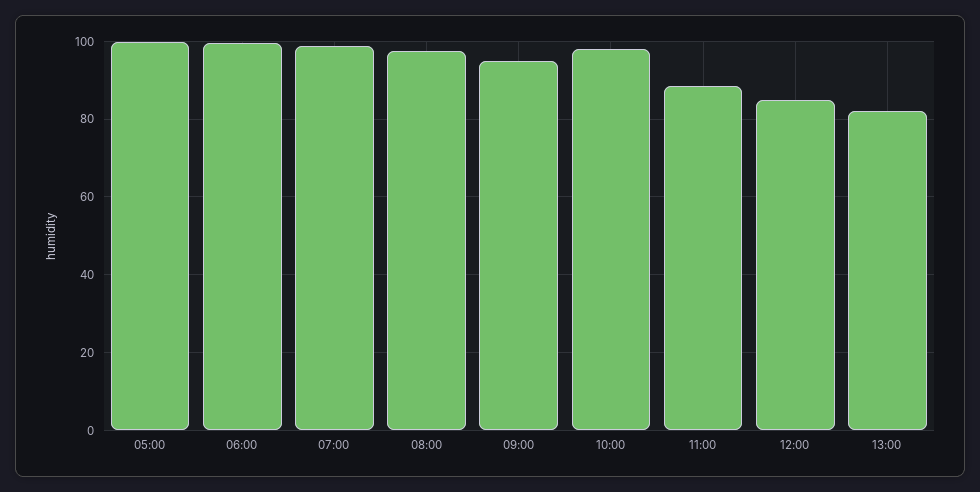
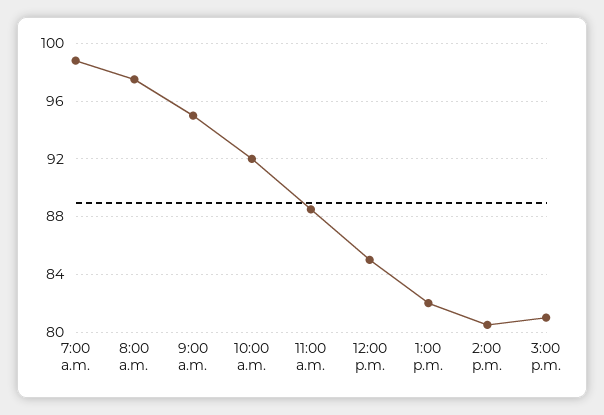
05:00: 100 -> none
06:00: 100 -> none
10:00: 98 -> 92
2:00 p.m.: none -> 80.5
3:00 p.m.: none -> 81

